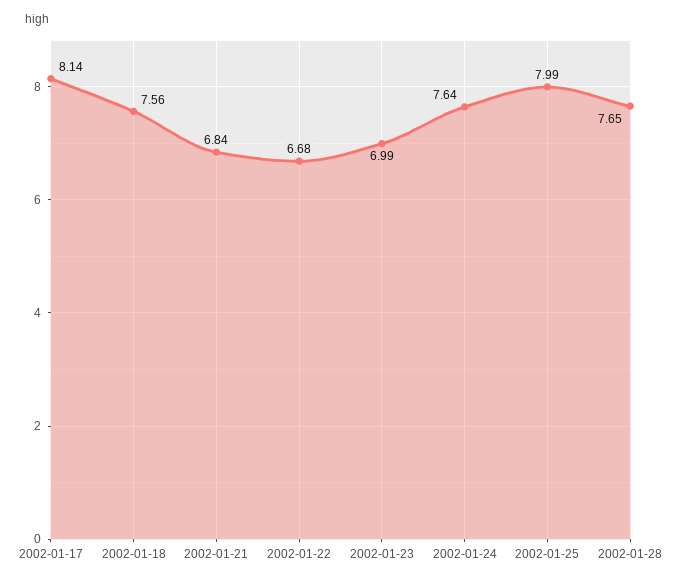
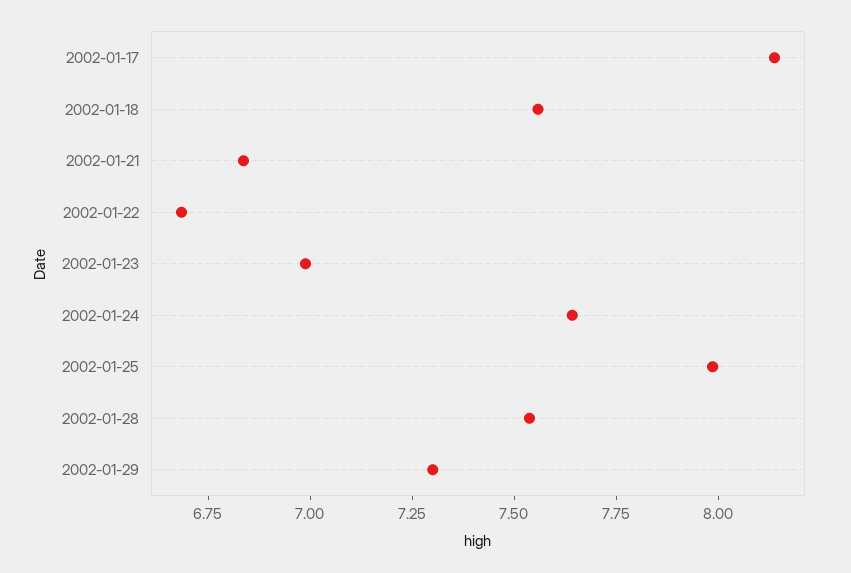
2002-01-28: 7.65 -> 7.55
2002-01-29: none -> 7.3

